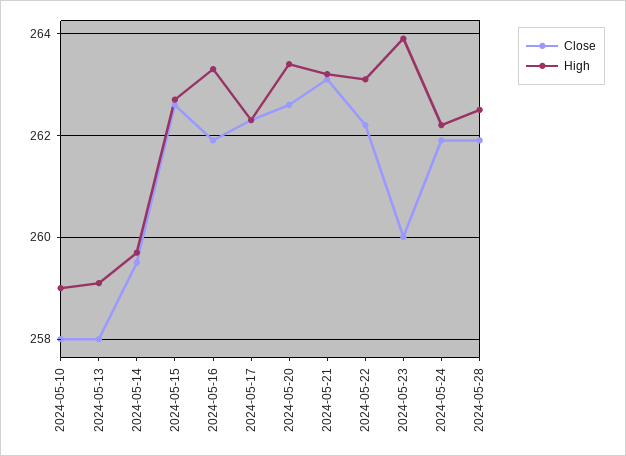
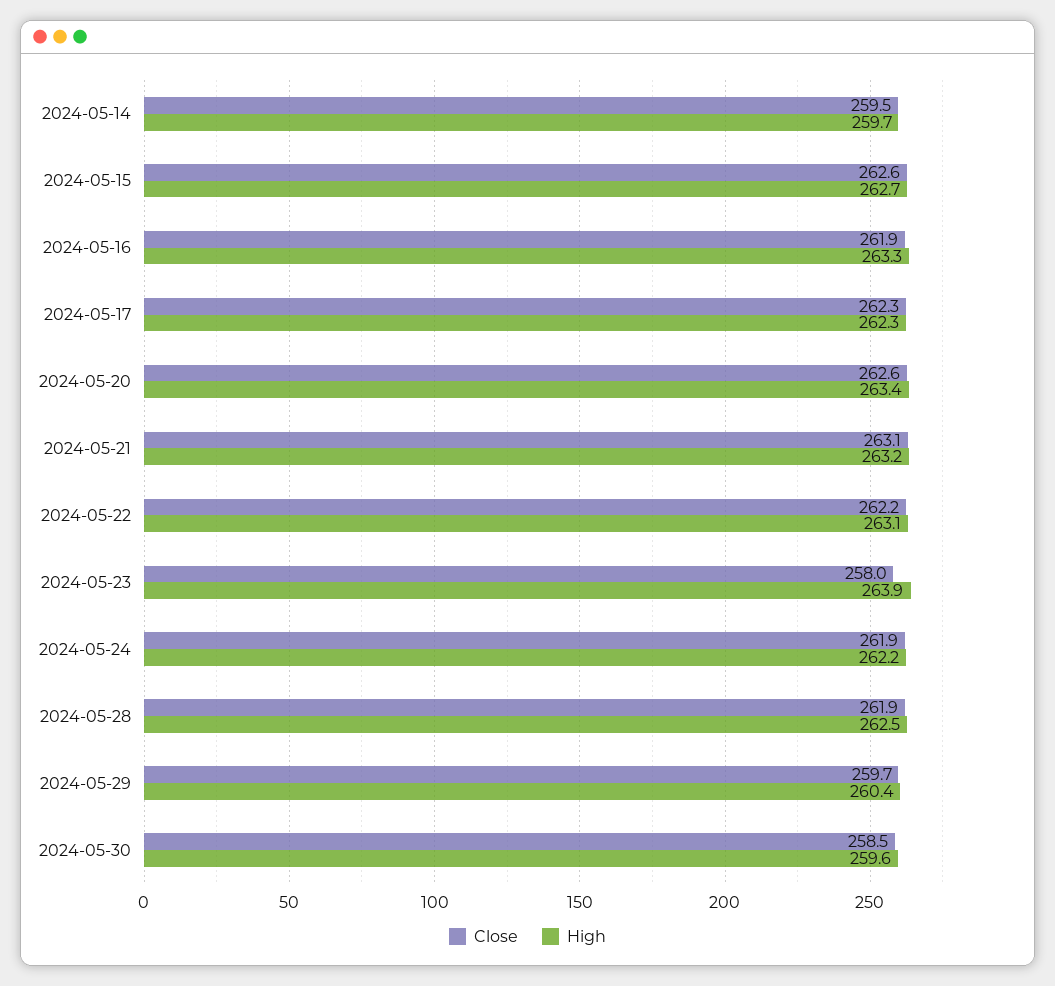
Close, 2024-05-10: 258 -> none
High, 2024-05-10: 259 -> none
Close, 2024-05-13: 258 -> none
High, 2024-05-13: 259 -> none
Close, 2024-05-23: 260 -> 258
Close, 2024-05-29: none -> 259.7
High, 2024-05-29: none -> 260.4
Close, 2024-05-30: none -> 258.5
High, 2024-05-30: none -> 259.6

